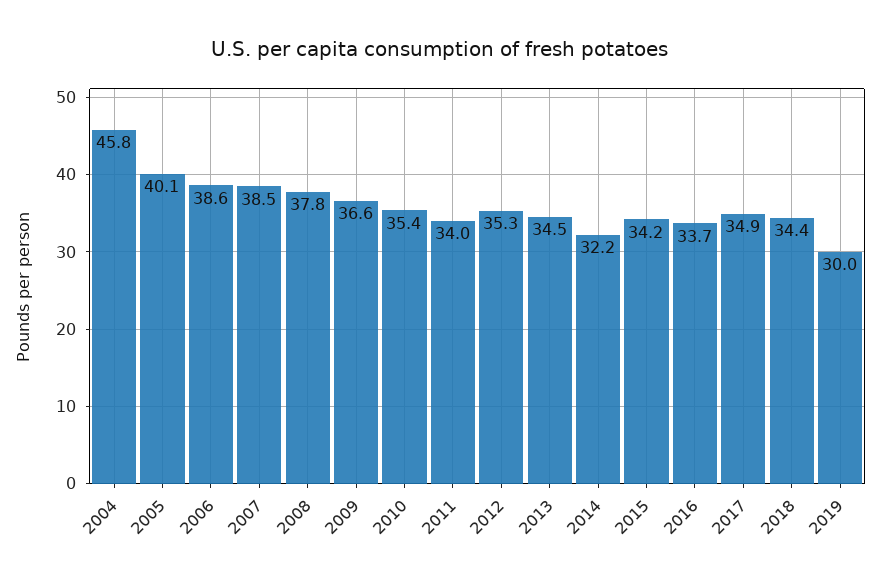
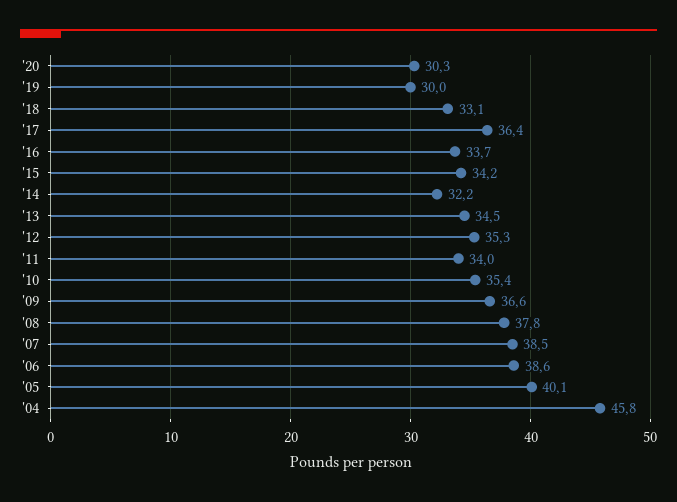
2017: 34.9 -> 36.4
2018: 34.4 -> 33.1
'20: none -> 30.3

